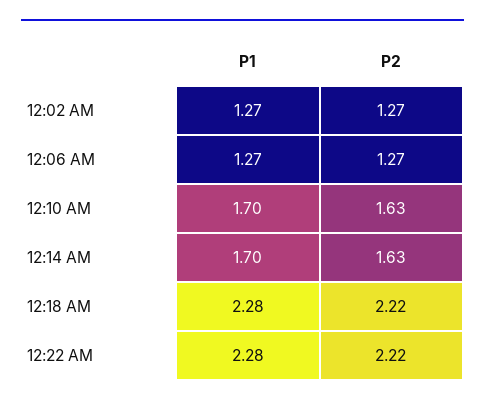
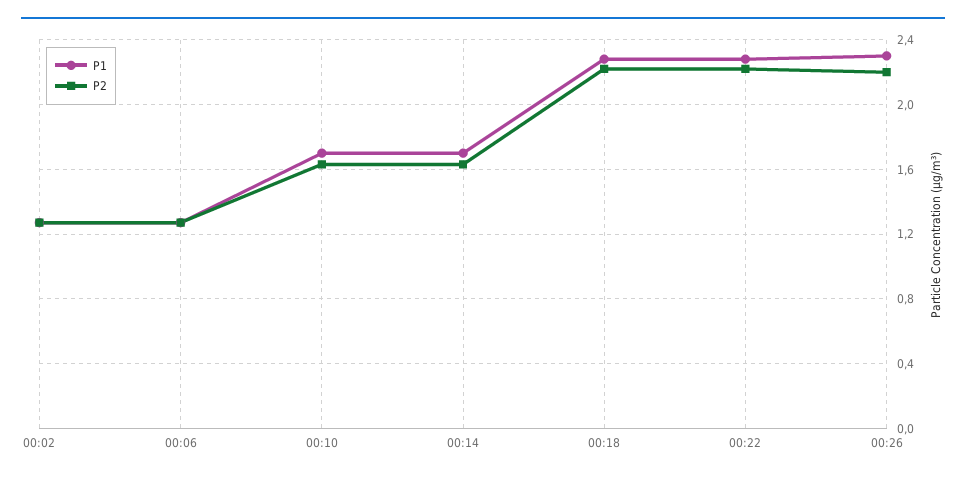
P1, 00:26: none -> 2.3
P2, 00:26: none -> 2.2

